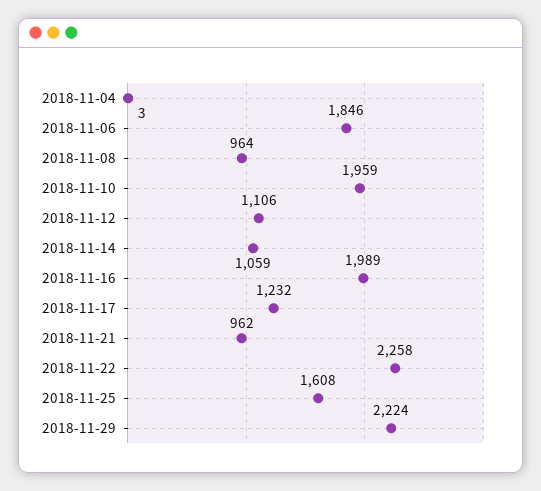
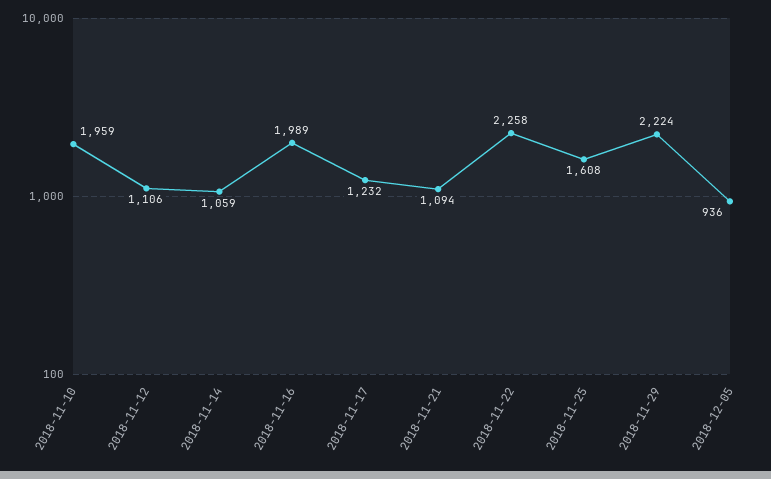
2018-11-04: 3 -> none
2018-11-06: 1846 -> none
2018-11-08: 964 -> none
2018-11-21: 962 -> 1094
2018-12-05: none -> 936

